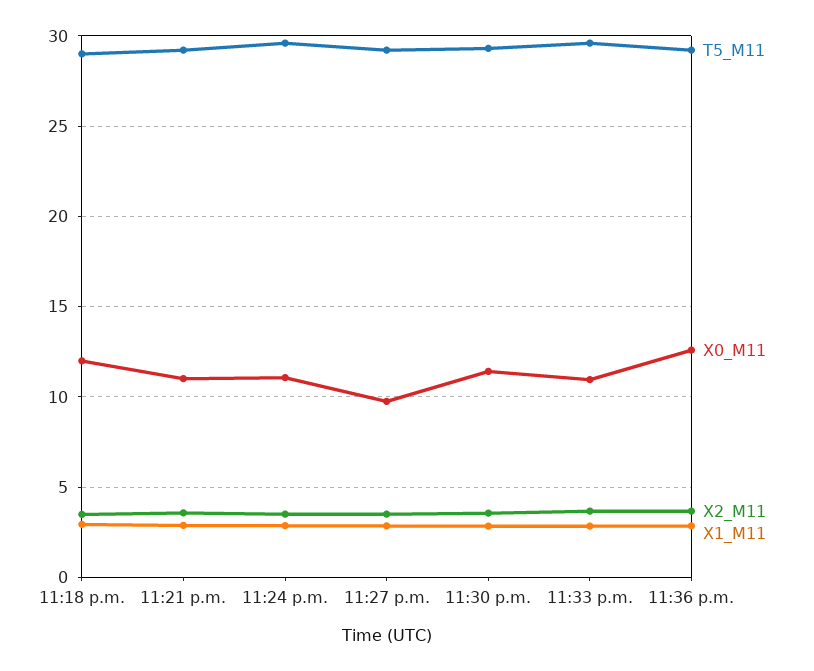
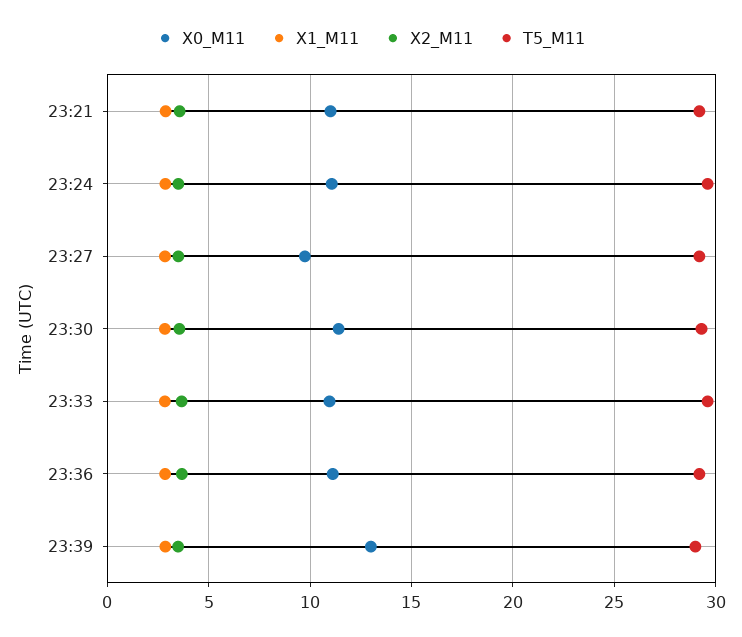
T5_M11, 11:18 p.m.: 29 -> none
X0_M11, 11:18 p.m.: 12 -> none
X2_M11, 11:18 p.m.: 3.5 -> none
X1_M11, 11:18 p.m.: 3 -> none
X0_M11, 11:36 p.m.: 12.5 -> 11
X0_M11, 23:39: none -> 13
X1_M11, 23:39: none -> 3
X2_M11, 23:39: none -> 3.5
T5_M11, 23:39: none -> 29

